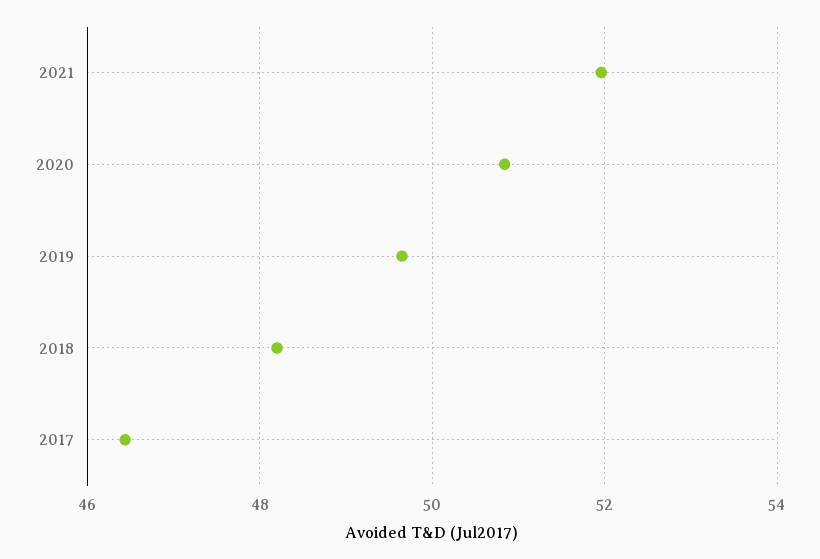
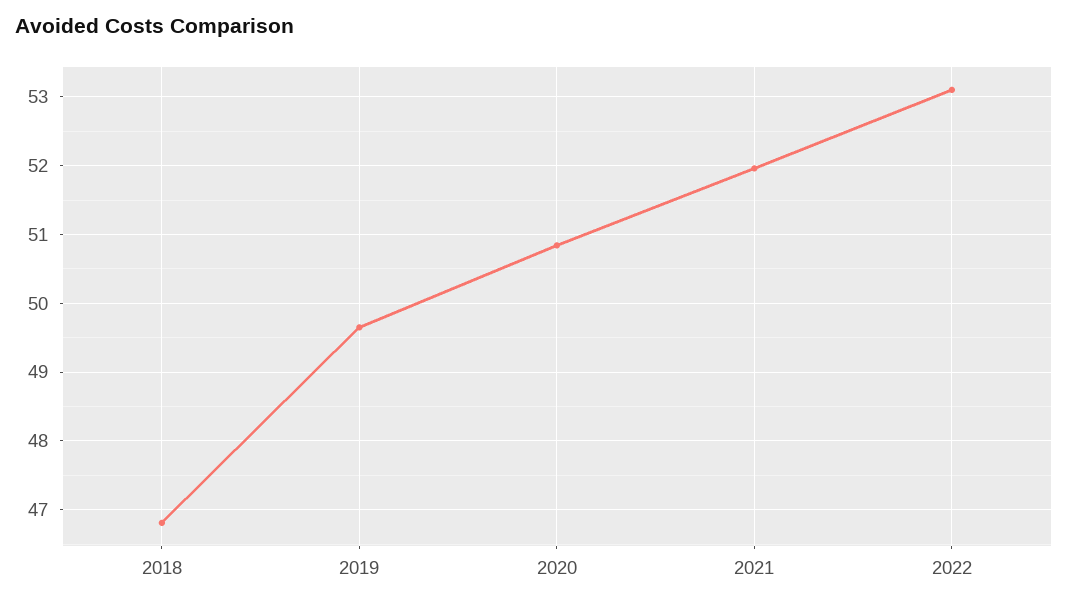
2018: 48.2 -> 46.8
2017: 46.4 -> none
2022: none -> 53.1

